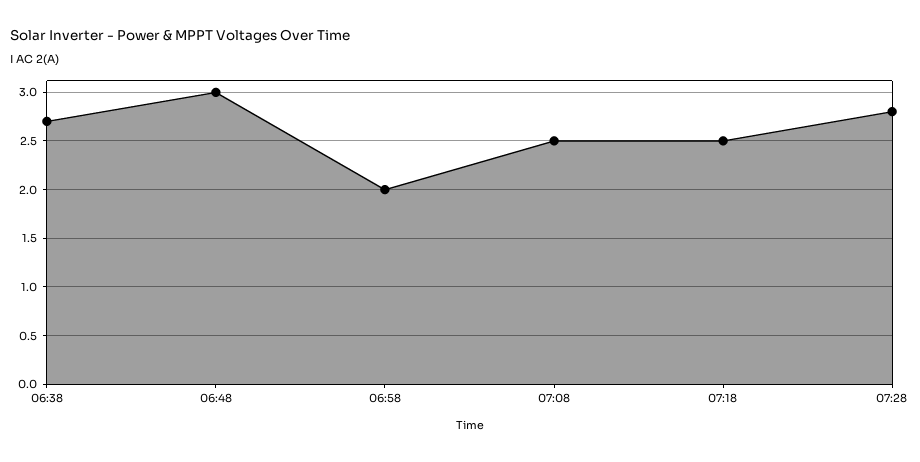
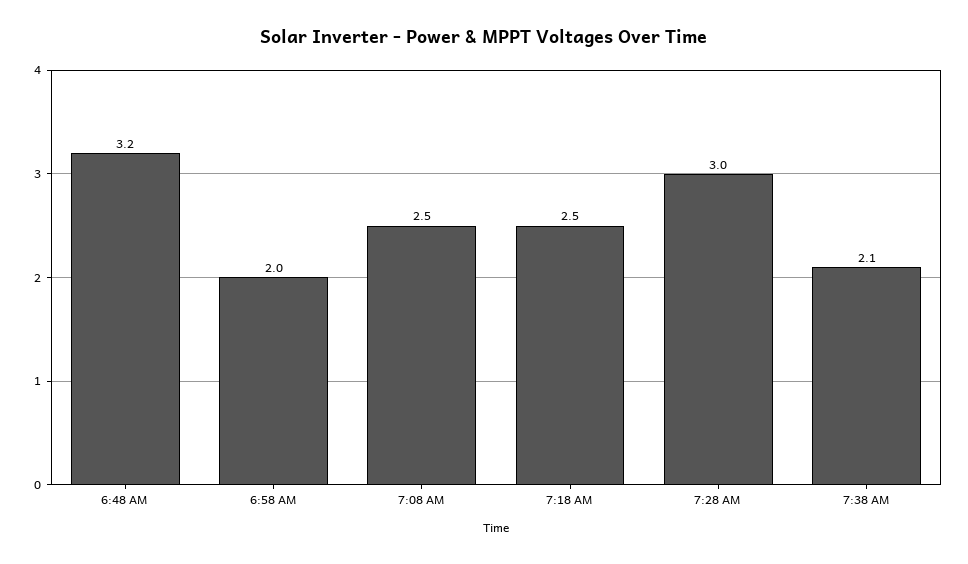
06:38: 2.7 -> none
06:48: 3 -> 3.2
07:28: 2.8 -> 3
7:38 AM: none -> 2.1

